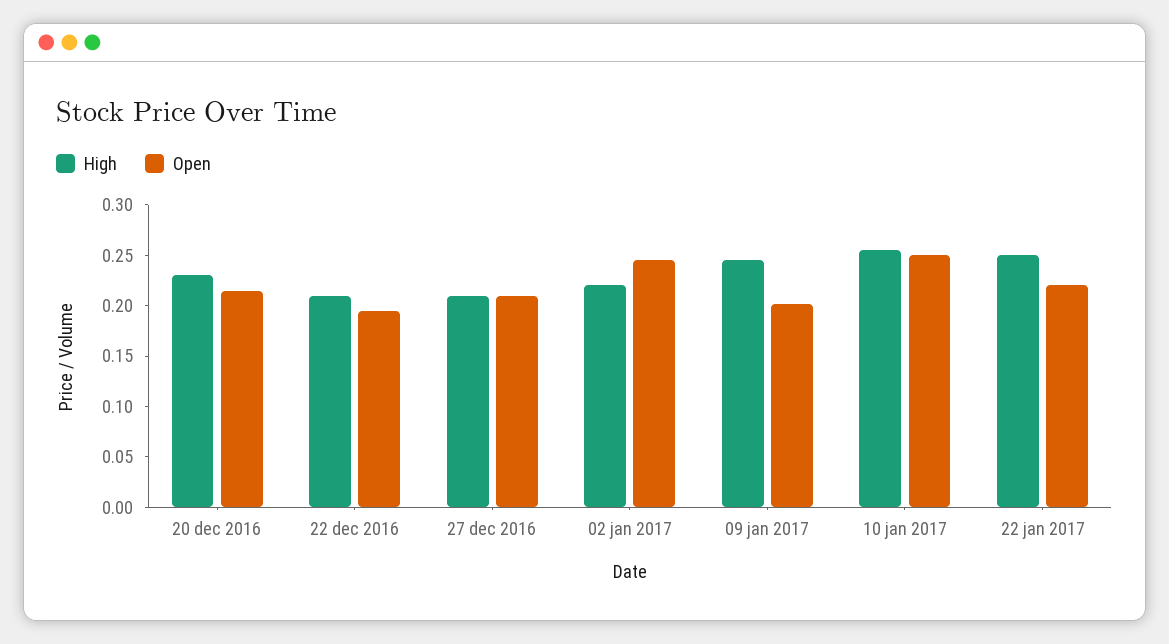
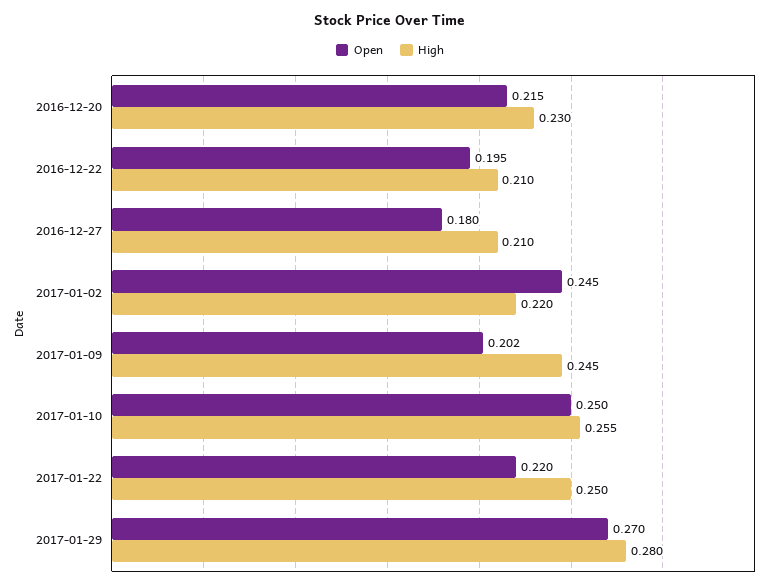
Open, 27 dec 2016: 0.21 -> 0.18
Open, 2017-01-29: none -> 0.27
High, 2017-01-29: none -> 0.28

